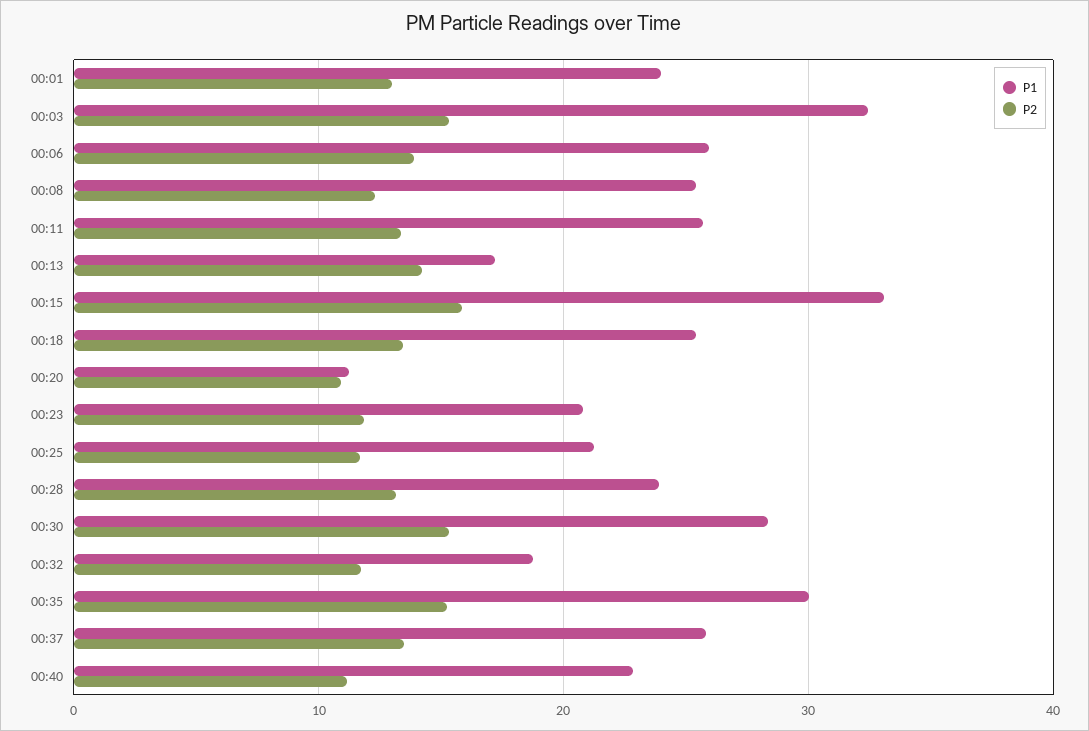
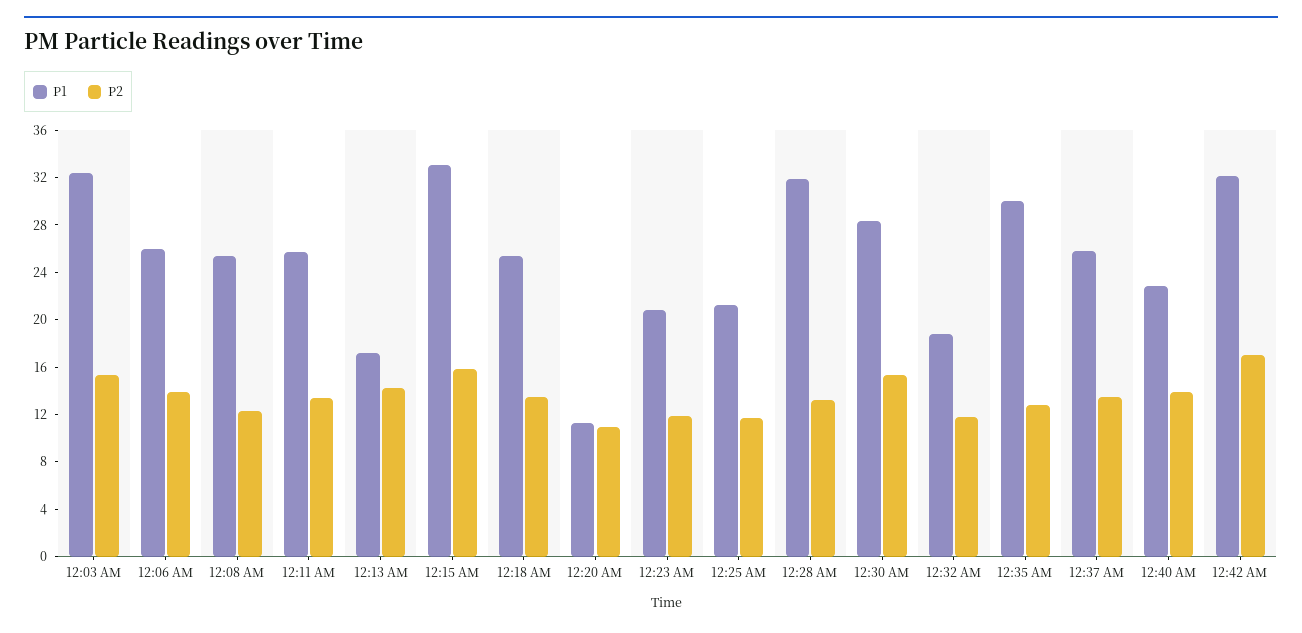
P1, 00:01: 24 -> none
P2, 00:01: 13 -> none
P1, 00:28: 24 -> 32
P2, 00:35: 15 -> 13
P2, 00:40: 11 -> 14
P1, 12:42 AM: none -> 32
P2, 12:42 AM: none -> 17

